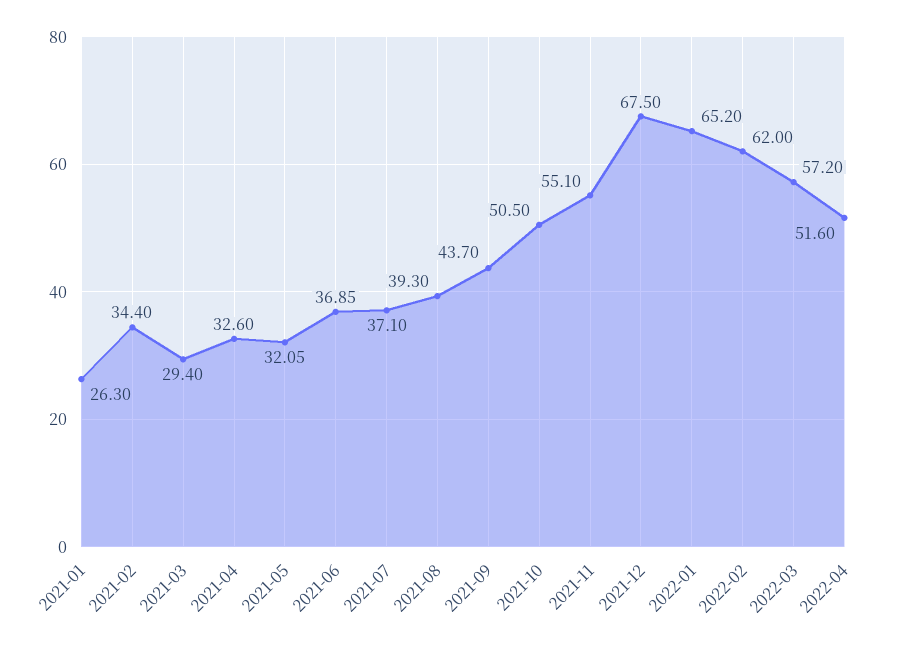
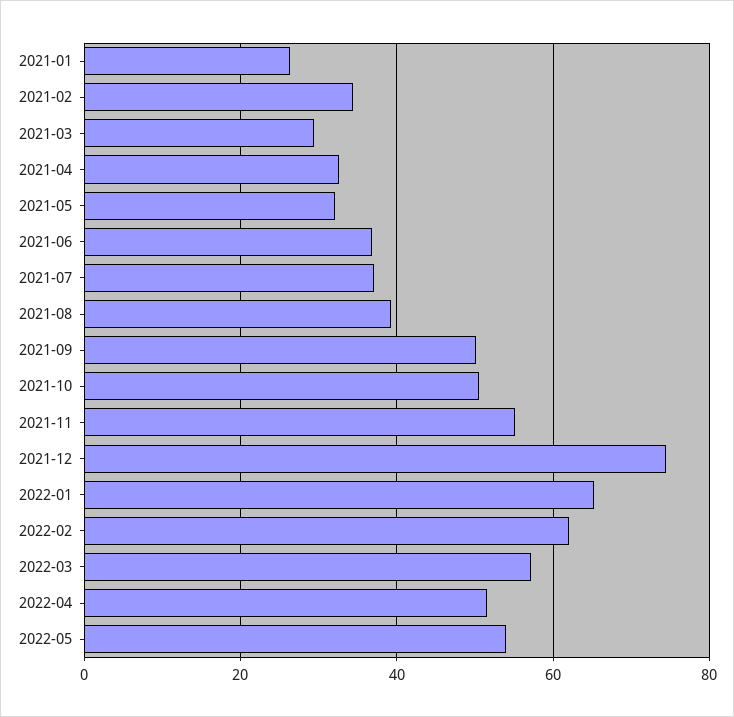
2021-09: 43.7 -> 50
2021-12: 67.5 -> 74
2022-05: none -> 54

